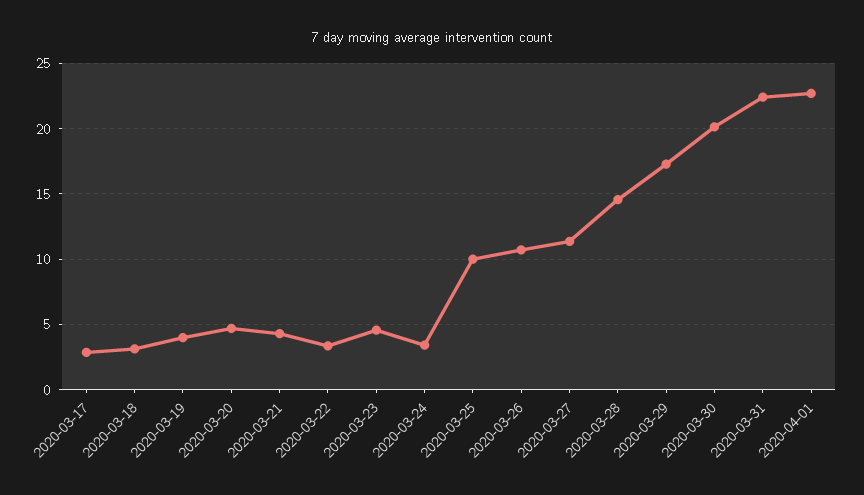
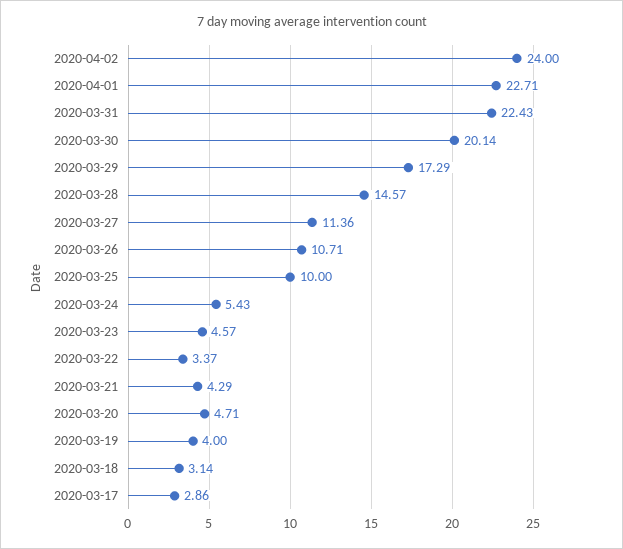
2020-03-24: 3.5 -> 5.43
2020-04-02: none -> 24

